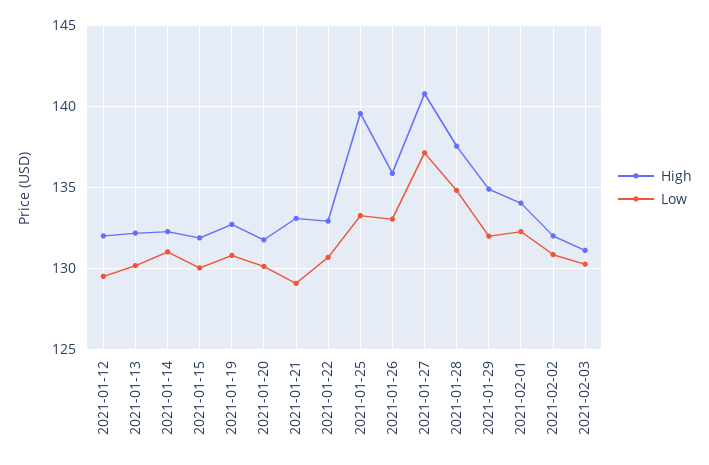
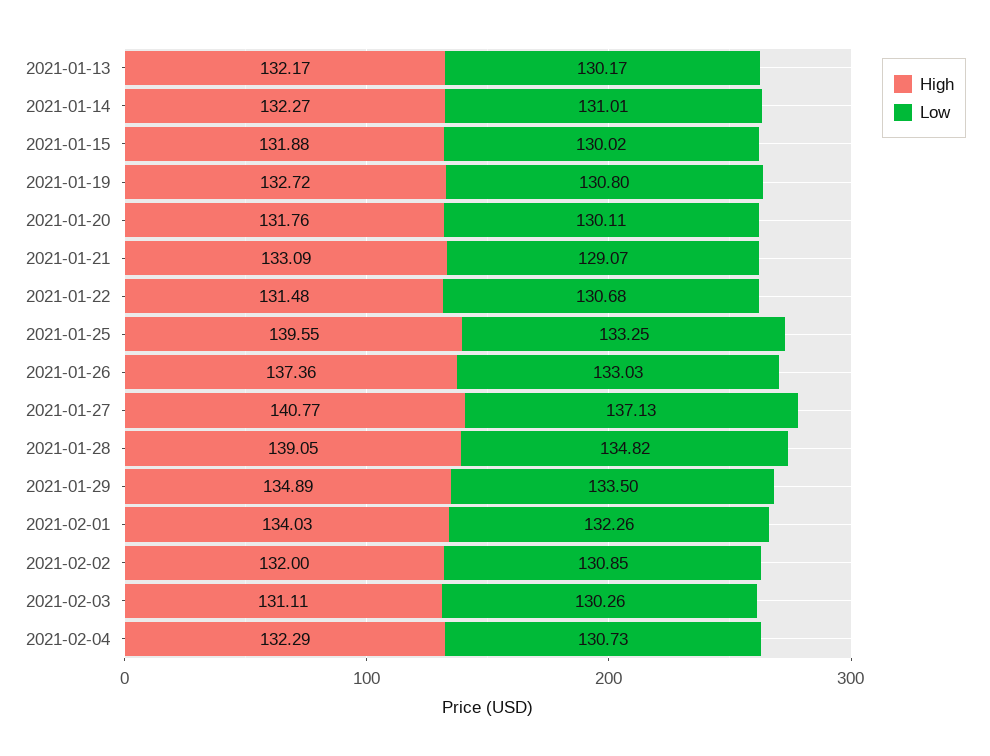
High, 2021-01-12: 132 -> none
Low, 2021-01-12: 129.5 -> none
High, 2021-01-22: 133 -> 131.48
High, 2021-01-26: 136 -> 137.36
High, 2021-01-28: 137.5 -> 139.05
Low, 2021-01-29: 132 -> 133.5
High, 2021-02-04: none -> 132.29
Low, 2021-02-04: none -> 130.73

